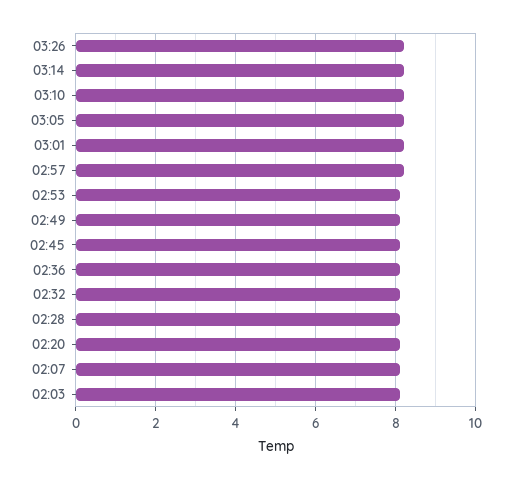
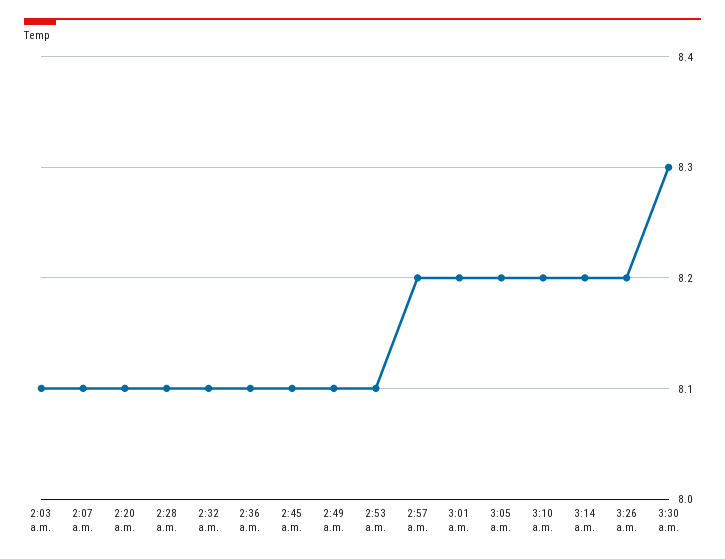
3:30 a.m.: none -> 8.3

